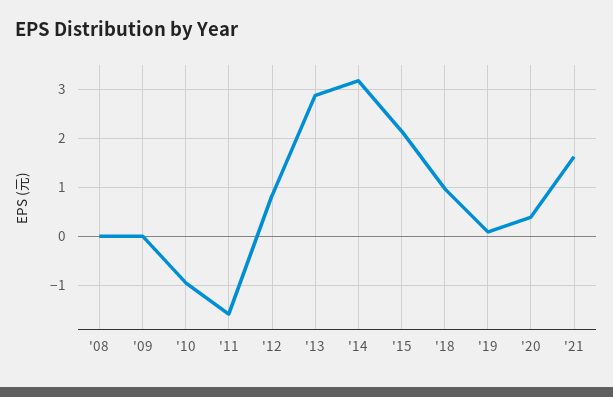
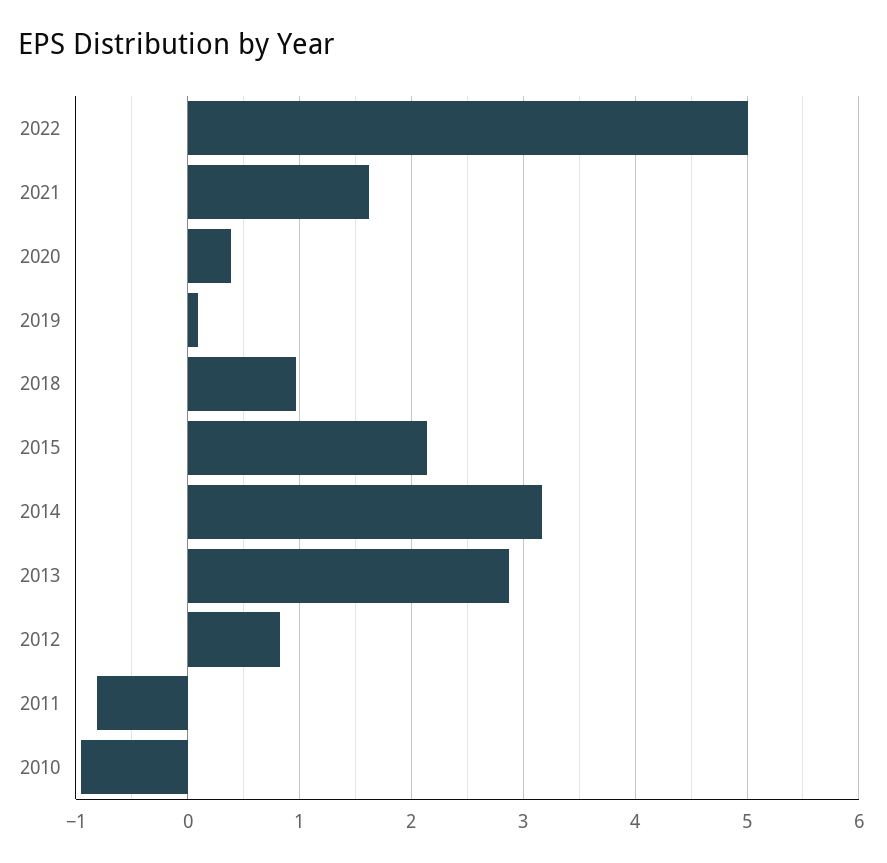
'08: 0 -> none
'09: 0 -> none
'11: -1.6 -> -0.8
2022: none -> 5

